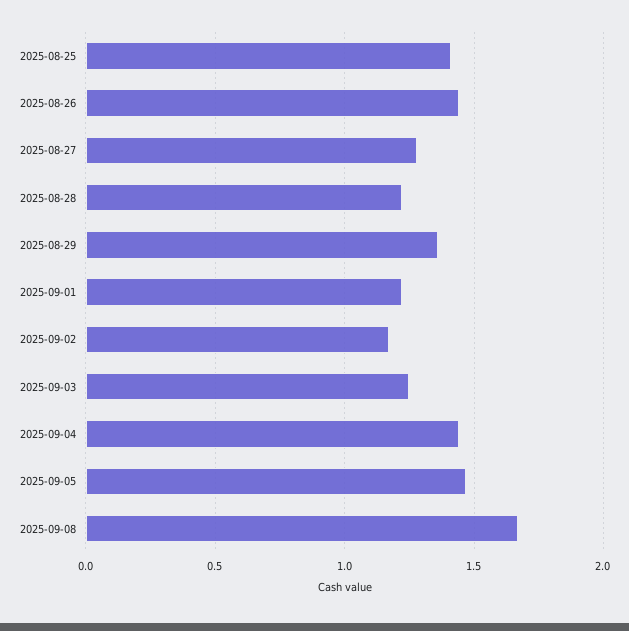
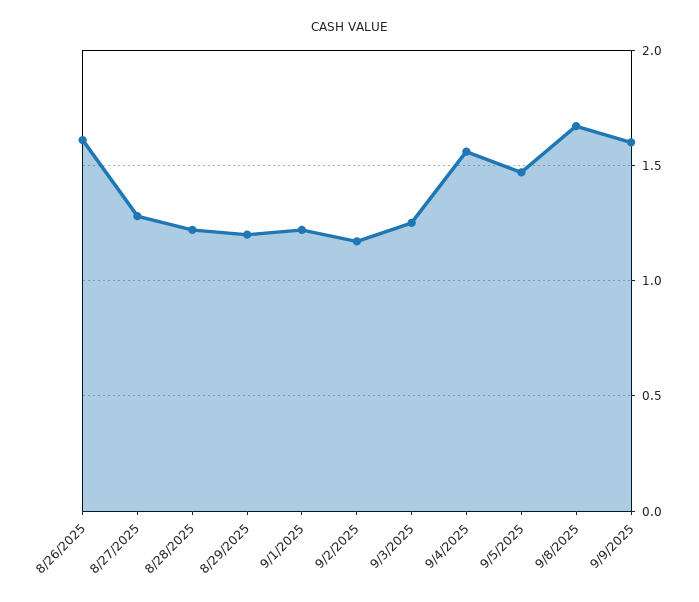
2025-08-25: 1.4 -> none
2025-08-26: 1.45 -> 1.6
2025-08-29: 1.35 -> 1.2
2025-09-04: 1.45 -> 1.55
9/9/2025: none -> 1.6

